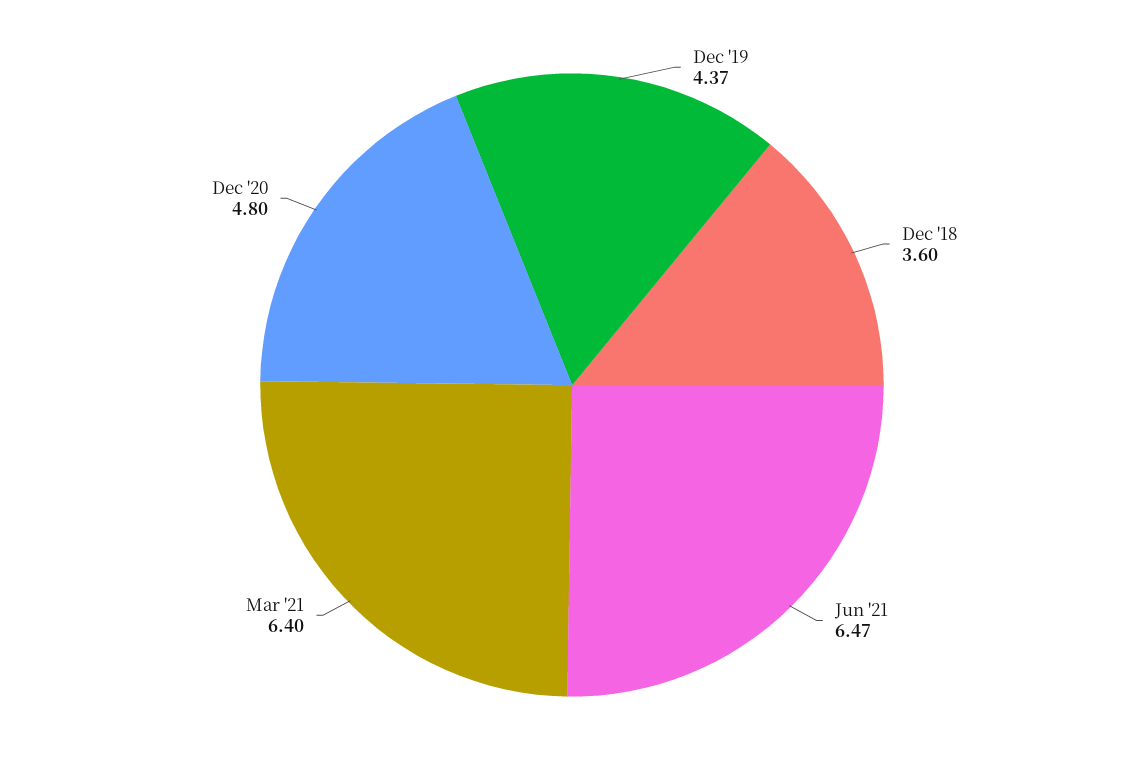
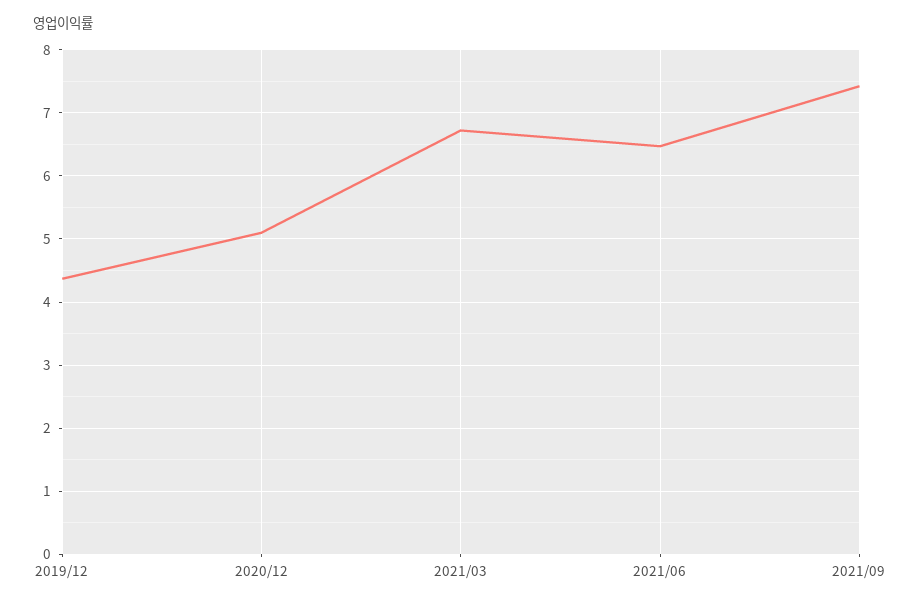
Dec '18: 3.6 -> none
Mar '21: 6.4 -> 6.7
Dec '20: 4.8 -> 5.1
2021/09: none -> 7.4

